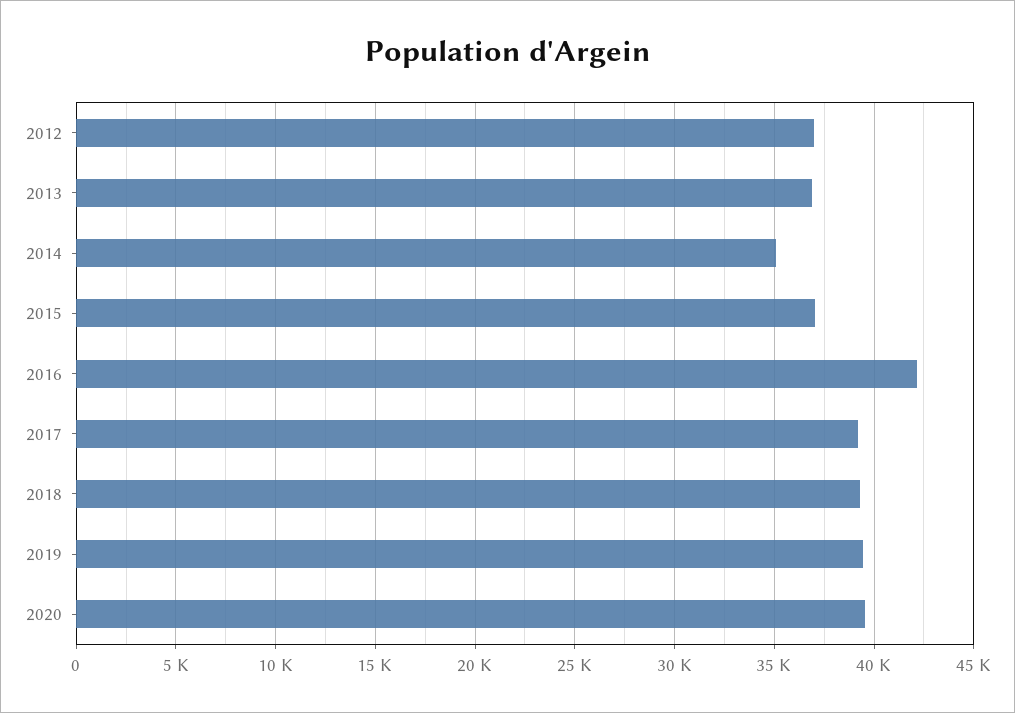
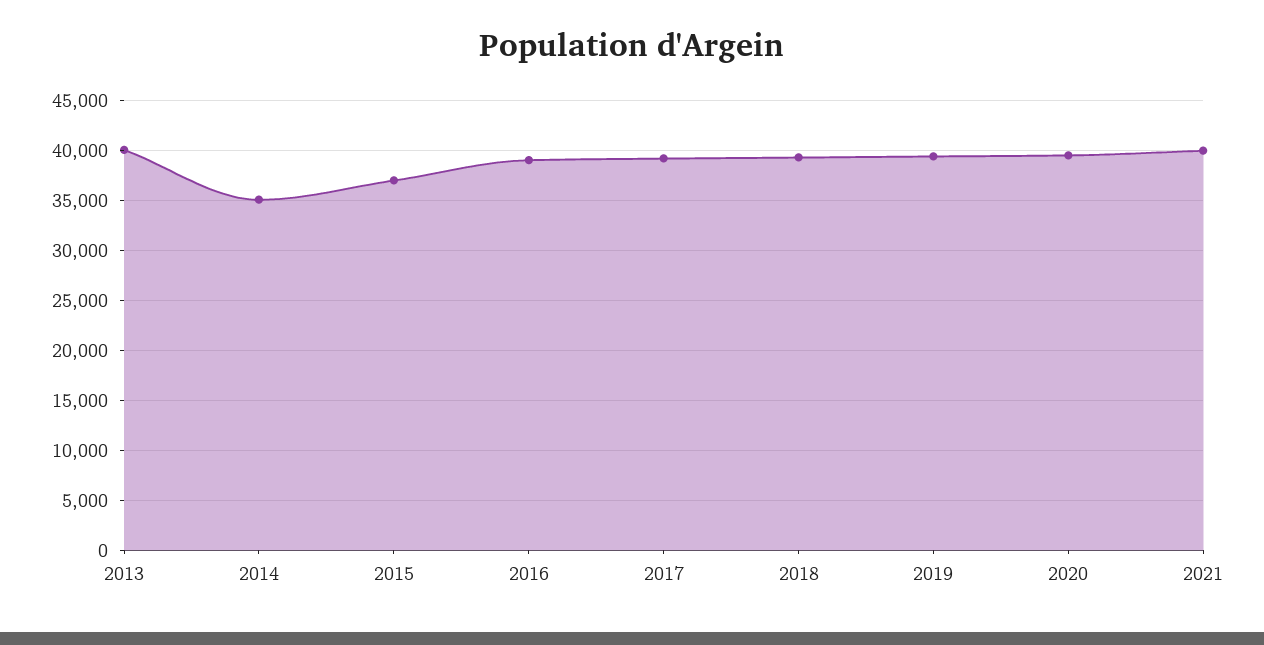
2012: 37000 -> none
2013: 37000 -> 40000
2016: 42000 -> 39000
2021: none -> 40000

